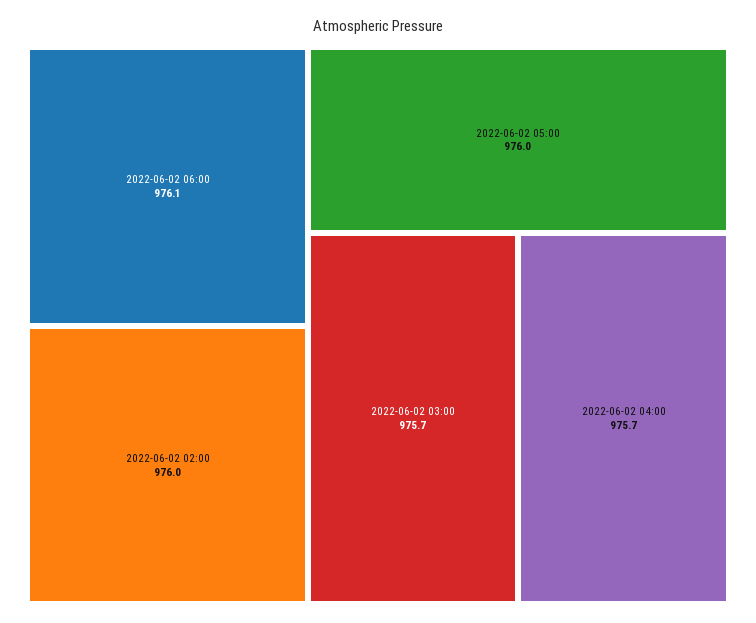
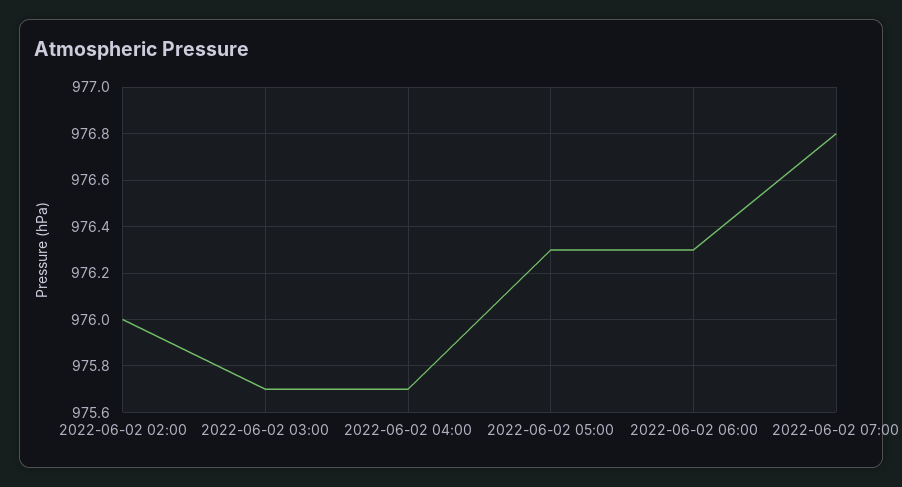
2022-06-02 06:00: 976.1 -> 976.3
2022-06-02 05:00: 976 -> 976.3
2022-06-02 07:00: none -> 976.8

